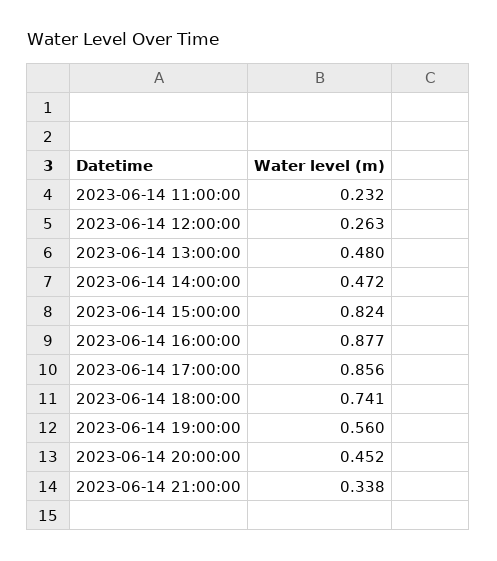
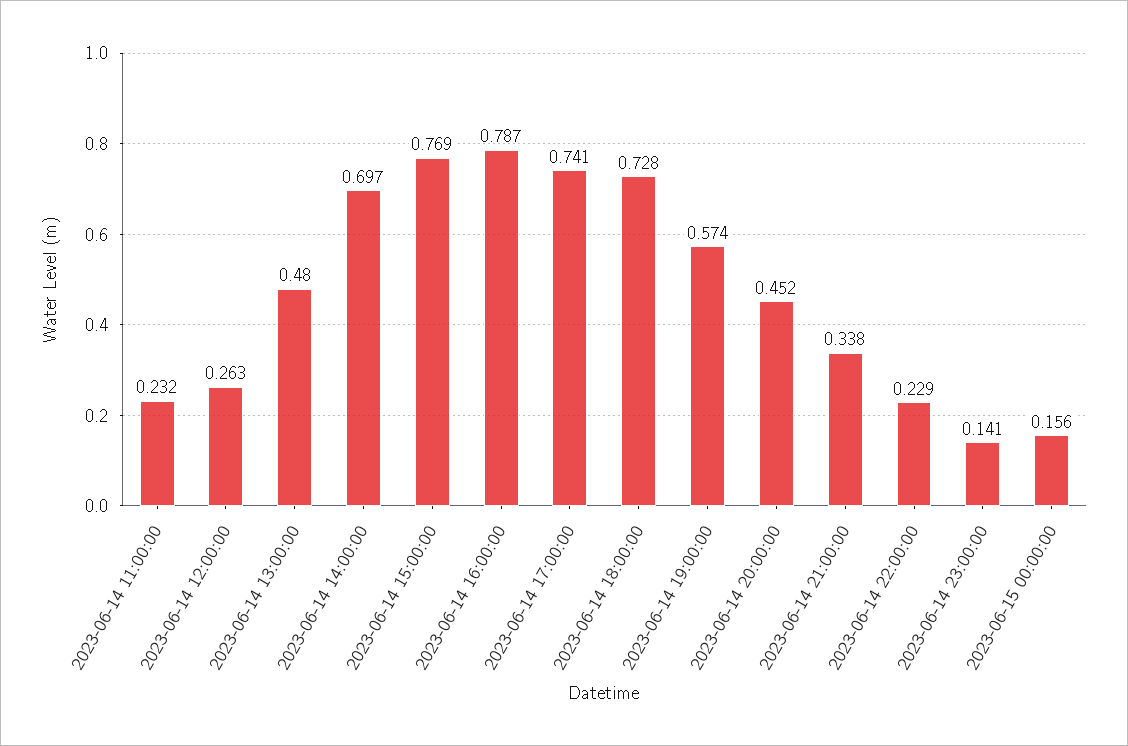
2023-06-14 14:00:00: 0.472 -> 0.697
2023-06-14 15:00:00: 0.824 -> 0.769
2023-06-14 16:00:00: 0.877 -> 0.787
2023-06-14 17:00:00: 0.856 -> 0.741
2023-06-14 18:00:00: 0.741 -> 0.728
2023-06-14 19:00:00: 0.56 -> 0.574
2023-06-14 22:00:00: none -> 0.229
2023-06-14 23:00:00: none -> 0.141
2023-06-15 00:00:00: none -> 0.156

